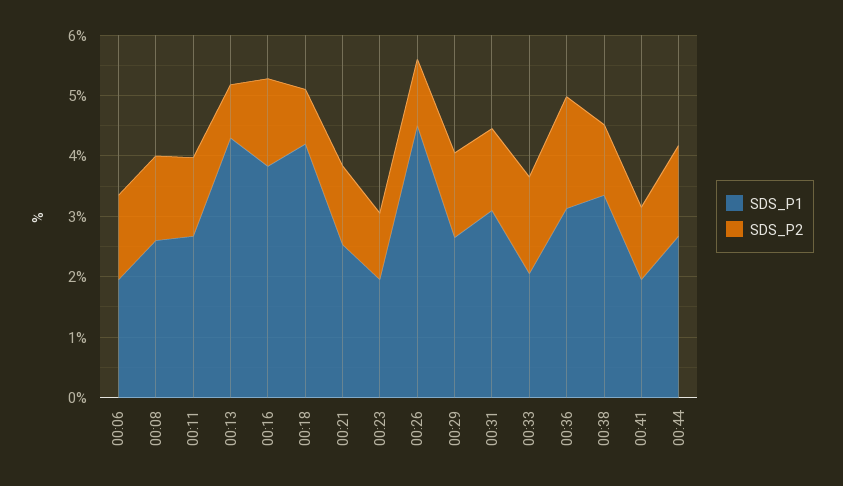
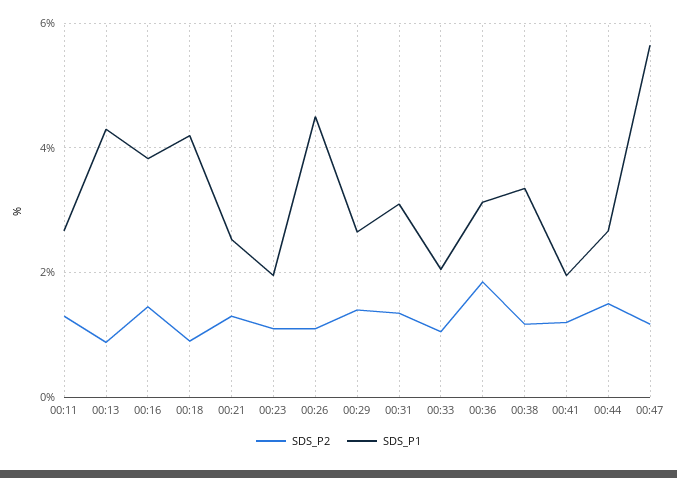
SDS_P1, 00:06: 2 -> none
SDS_P2, 00:06: 1.4 -> none
SDS_P1, 00:08: 2.6 -> none
SDS_P2, 00:08: 1.4 -> none
SDS_P2, 00:33: 1.6 -> 1
SDS_P2, 00:47: none -> 1.2
SDS_P1, 00:47: none -> 5.6

